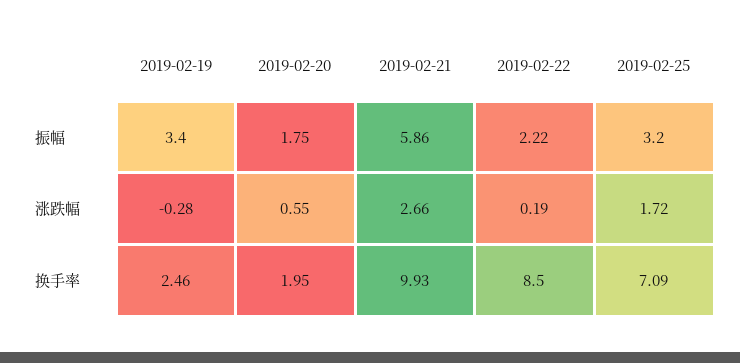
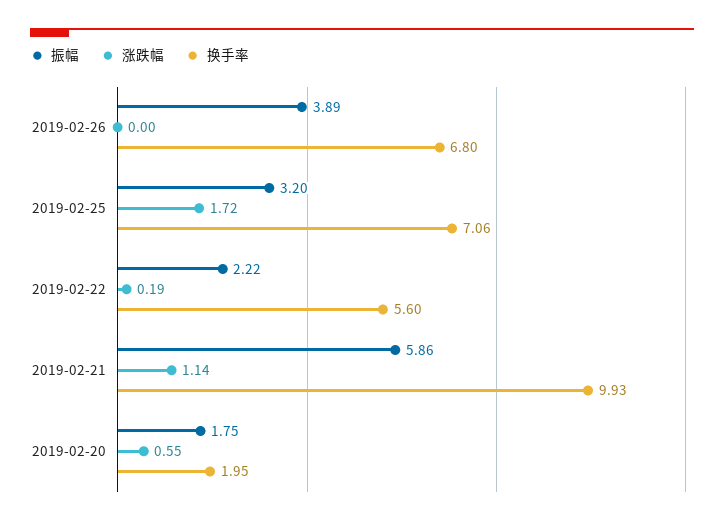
振幅, 2019-02-19: 3.4 -> none
涨跌幅, 2019-02-19: -0.28 -> none
涨跌幅, 2019-02-21: 2.66 -> 1.14
换手率, 2019-02-19: 2.46 -> none
换手率, 2019-02-22: 8.5 -> 5.6
换手率, 2019-02-25: 7.09 -> 7.06
振幅, 2019-02-26: none -> 3.89
涨跌幅, 2019-02-26: none -> 0
换手率, 2019-02-26: none -> 6.8

